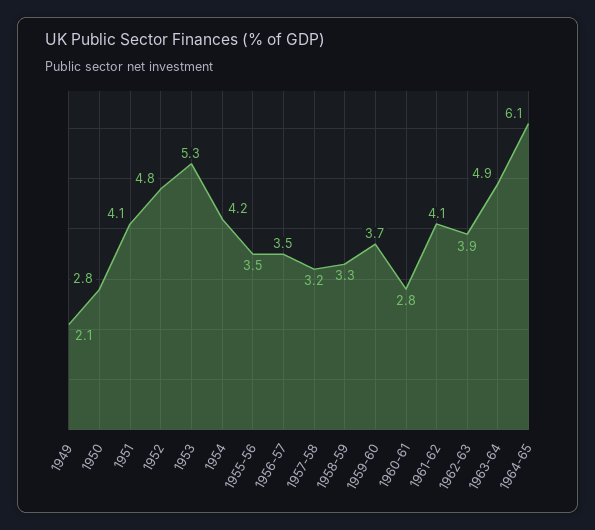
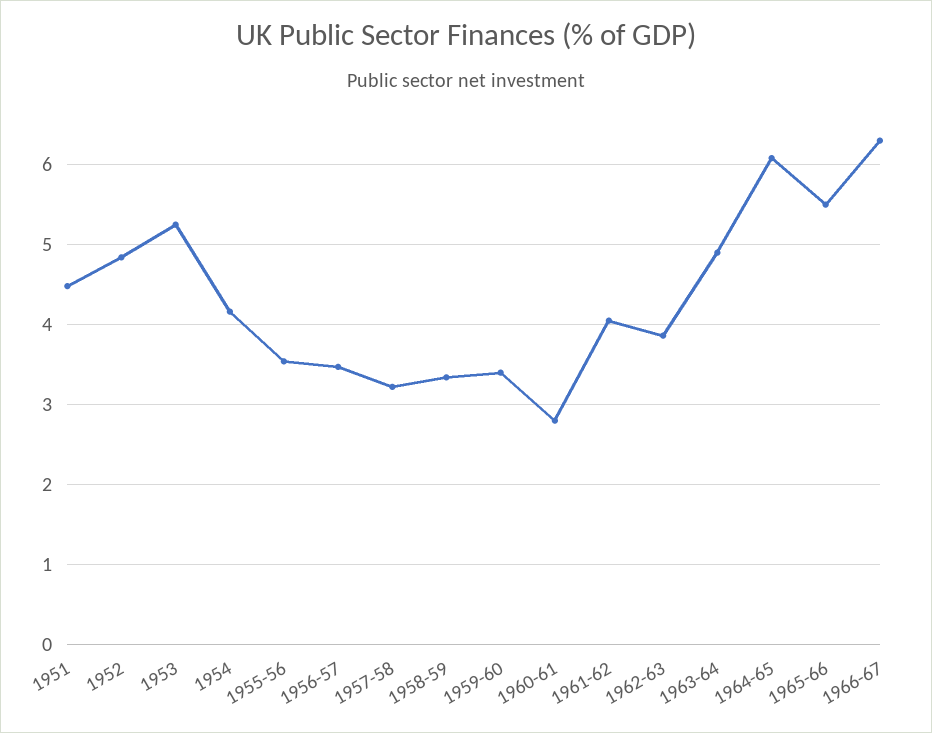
1949: 2.1 -> none
1950: 2.8 -> none
1951: 4.1 -> 4.5
1959-60: 3.7 -> 3.4
1965-66: none -> 5.5
1966-67: none -> 6.3

